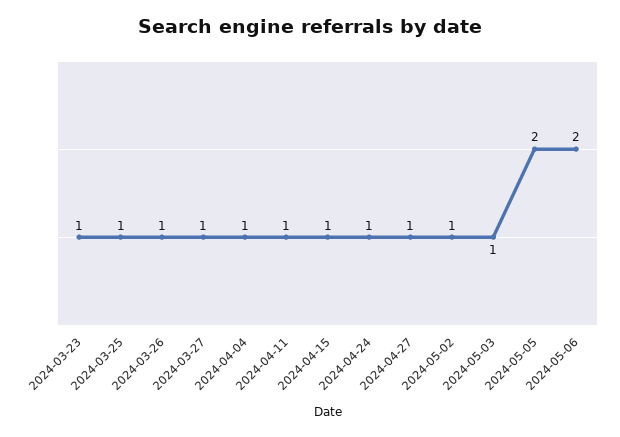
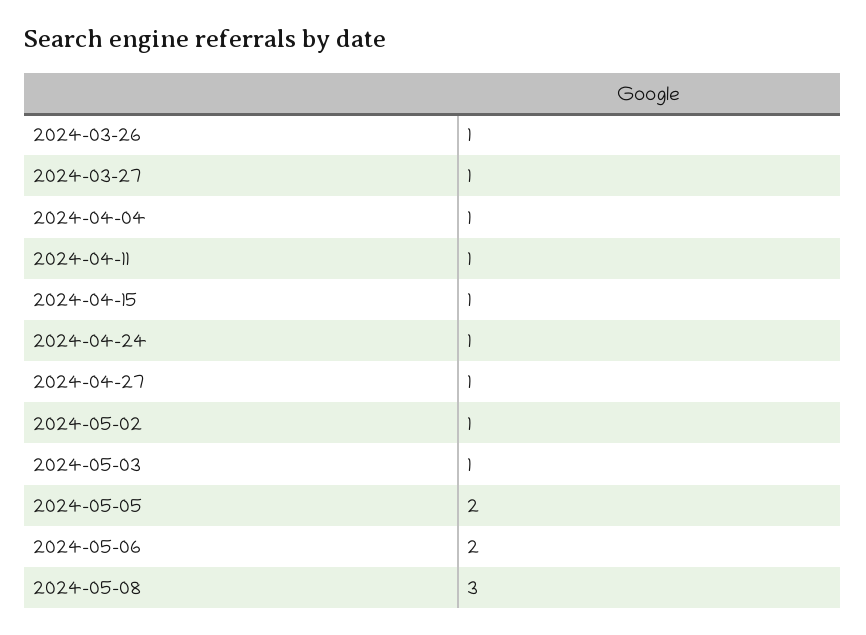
2024-03-23: 1 -> none
2024-03-25: 1 -> none
2024-05-08: none -> 3

